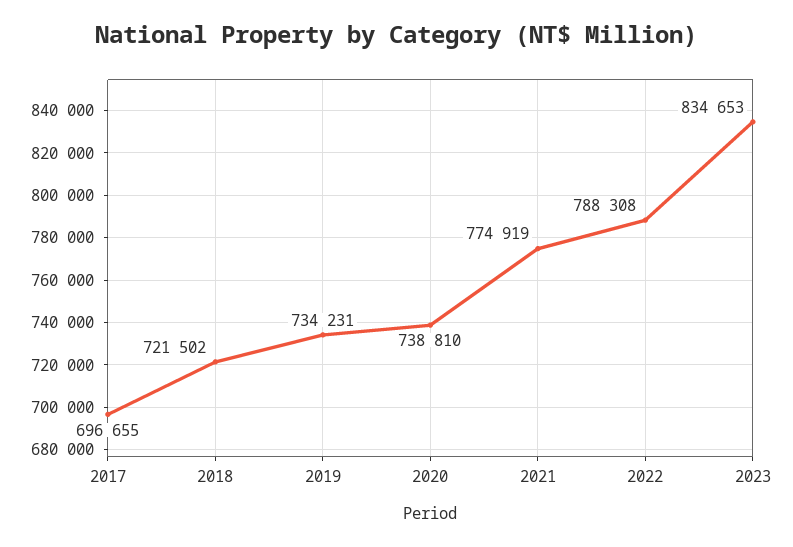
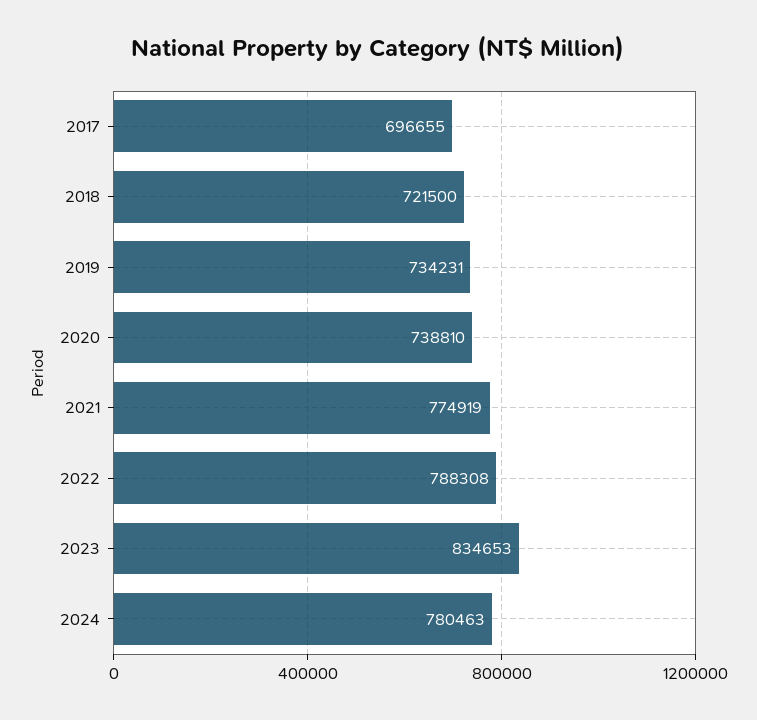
2018: 721502 -> 721500
2024: none -> 780463

